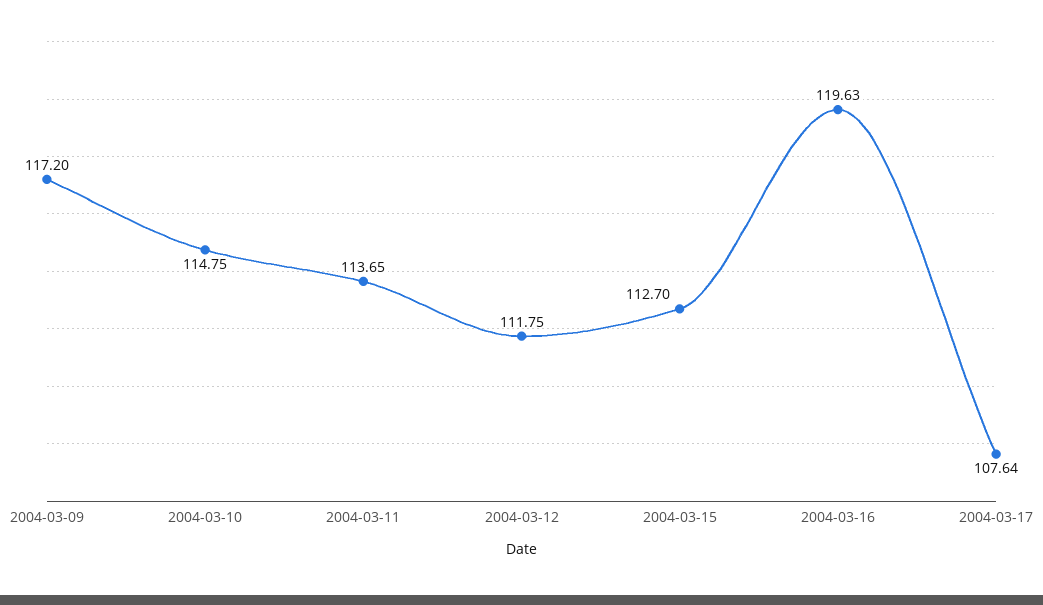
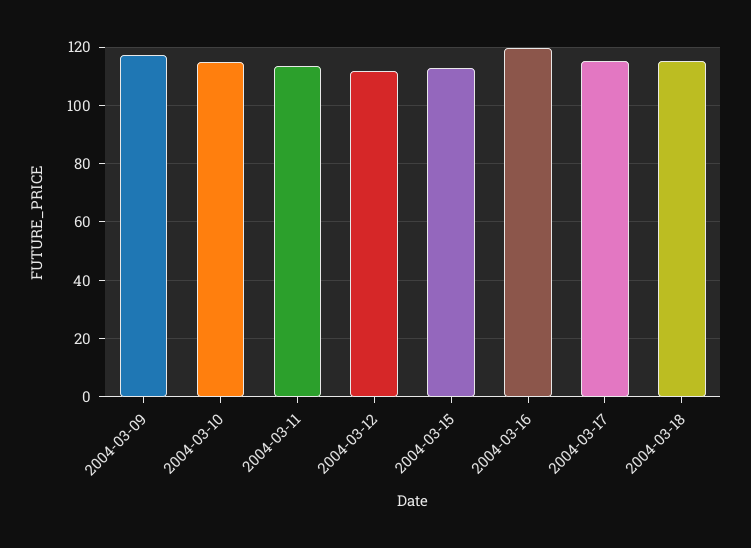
2004-03-17: 107.64 -> 115
2004-03-18: none -> 115

